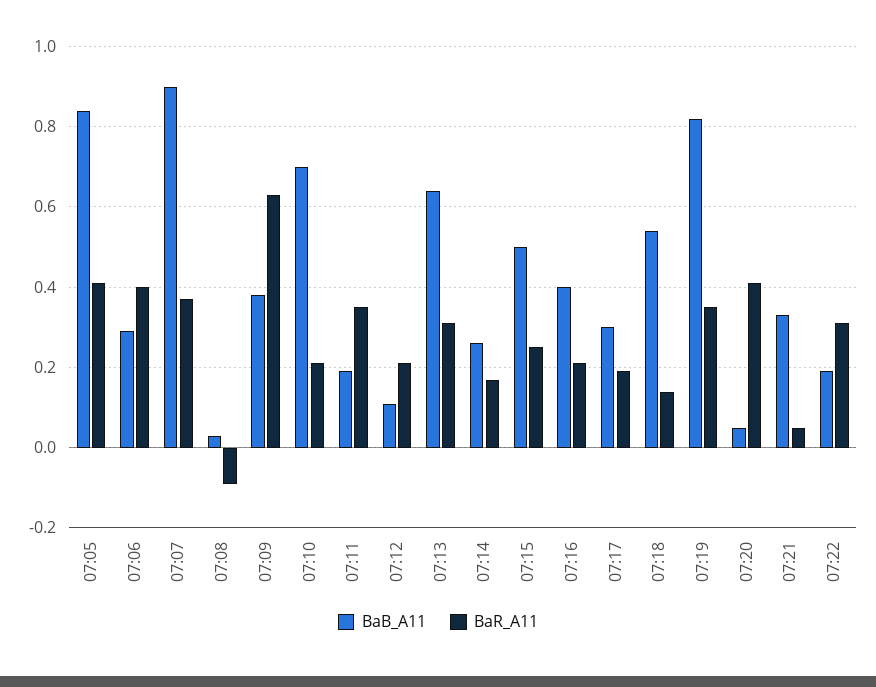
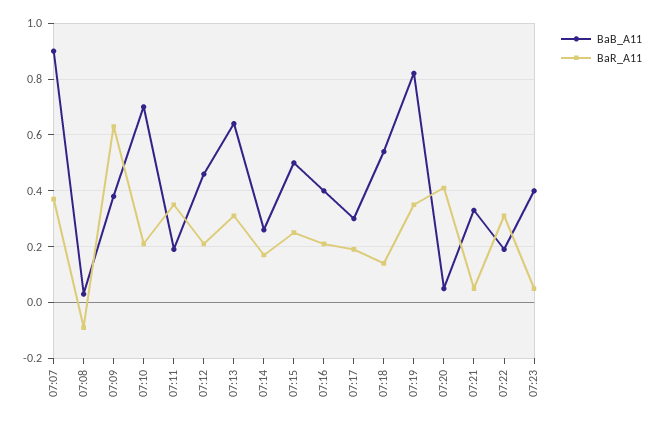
BaB_A11, 07:05: 0.85 -> none
BaR_A11, 07:05: 0.4 -> none
BaB_A11, 07:06: 0.3 -> none
BaR_A11, 07:06: 0.4 -> none
BaB_A11, 07:12: 0.1 -> 0.45
BaB_A11, 07:23: none -> 0.4
BaR_A11, 07:23: none -> 0.05

